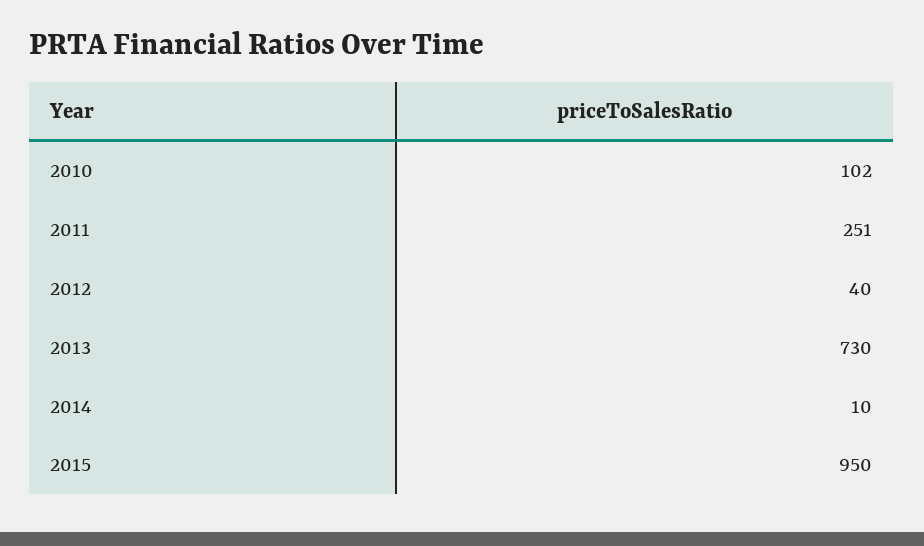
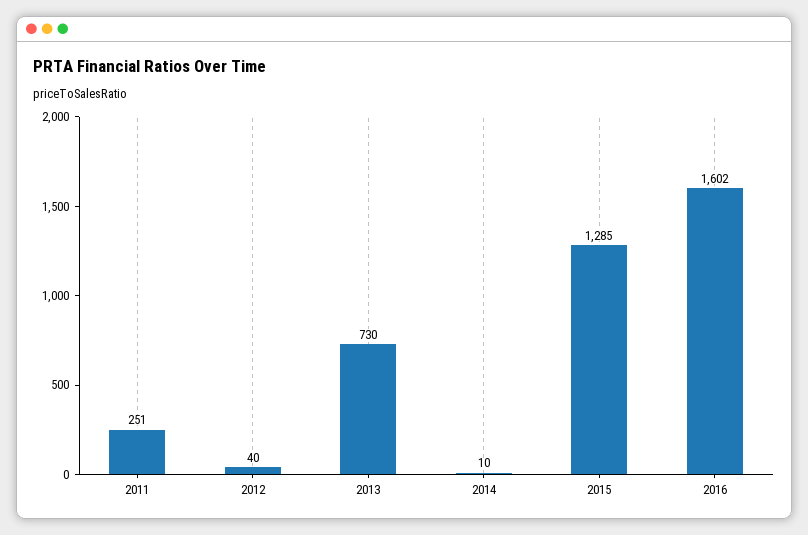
2010: 102 -> none
2015: 950 -> 1285
2016: none -> 1602

